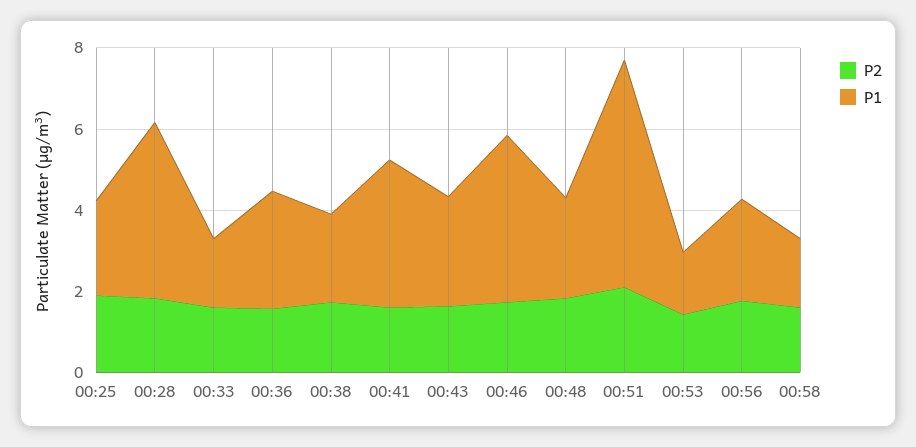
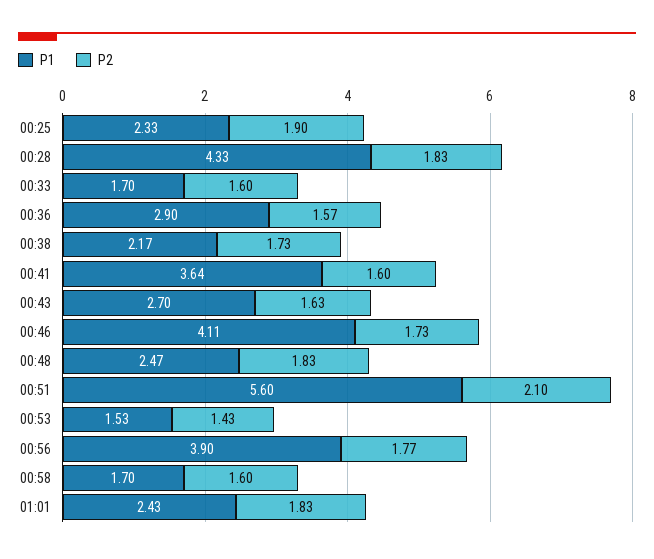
P1, 00:56: 2.5 -> 3.9
P1, 01:01: none -> 2.43
P2, 01:01: none -> 1.83

